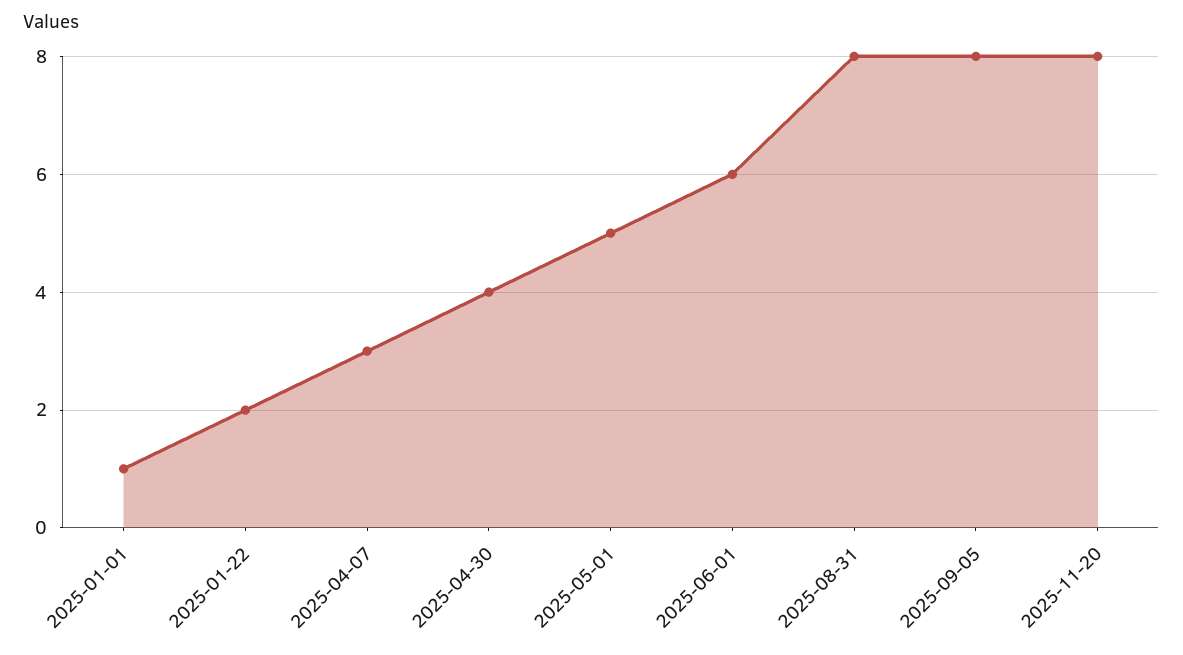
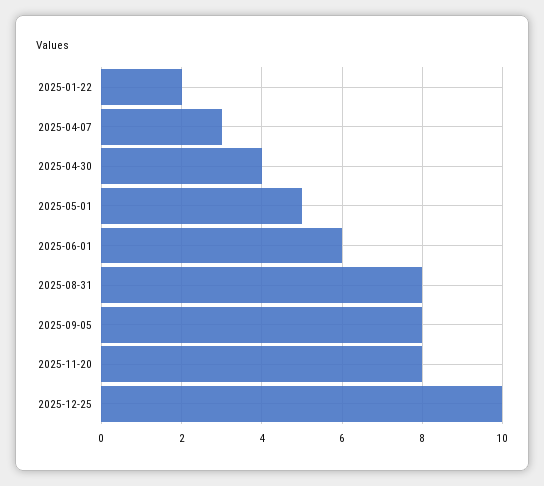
2025-01-01: 1 -> none
2025-12-25: none -> 10

